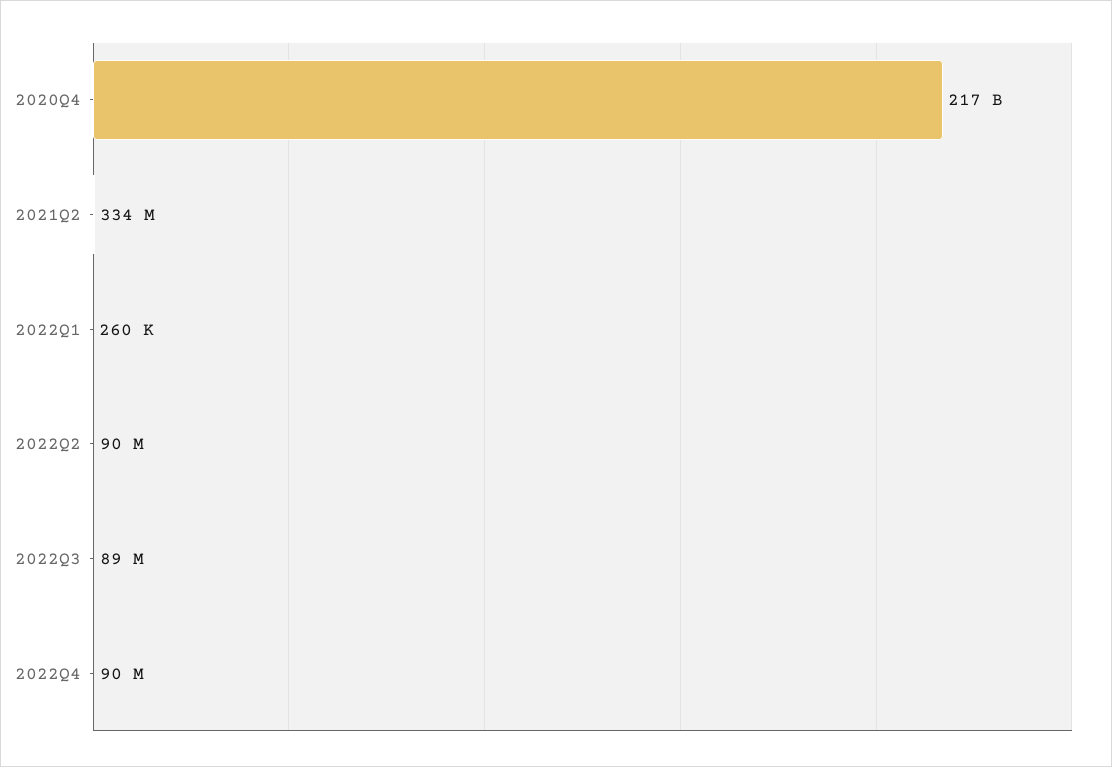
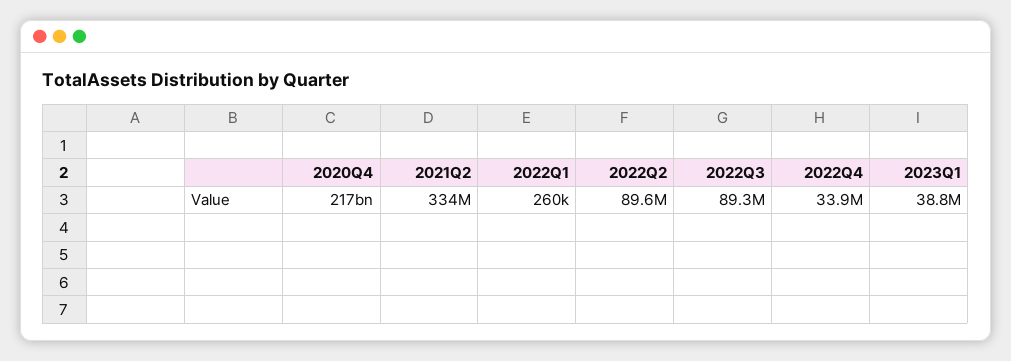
2022Q4: 90000000 -> 33900000
2023Q1: none -> 38800000

